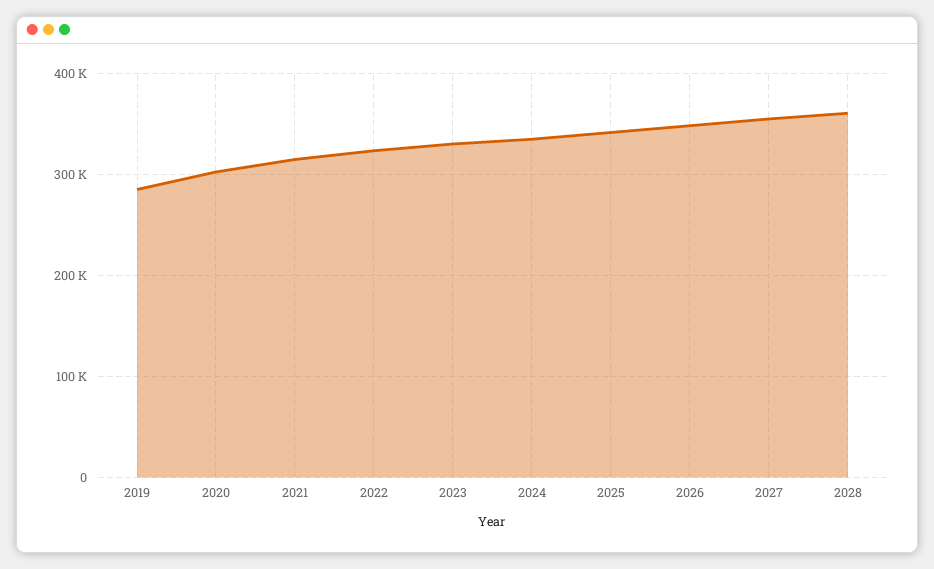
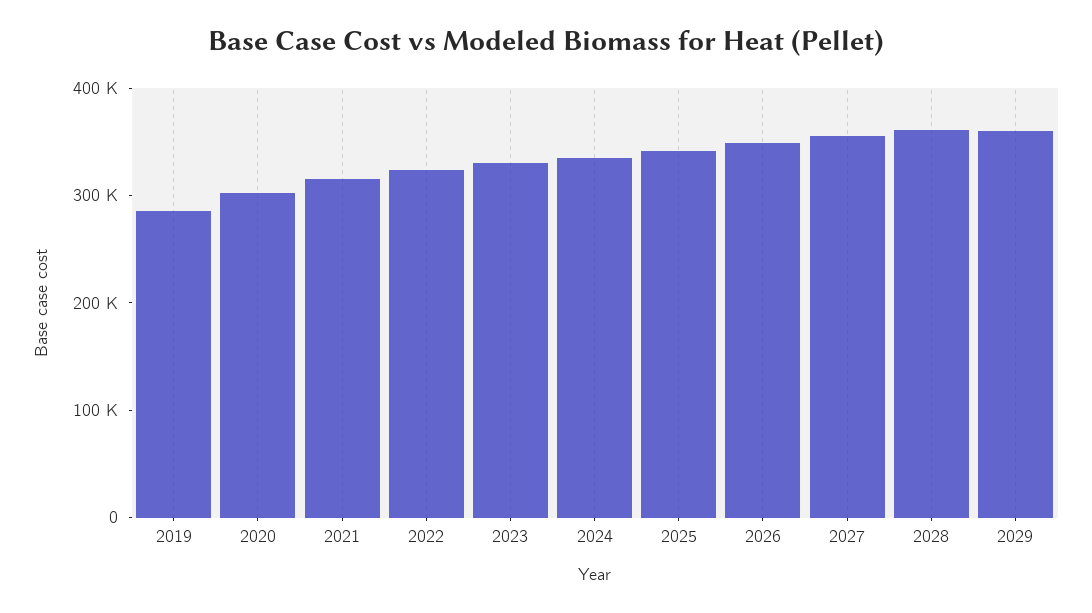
2029: none -> 360000

